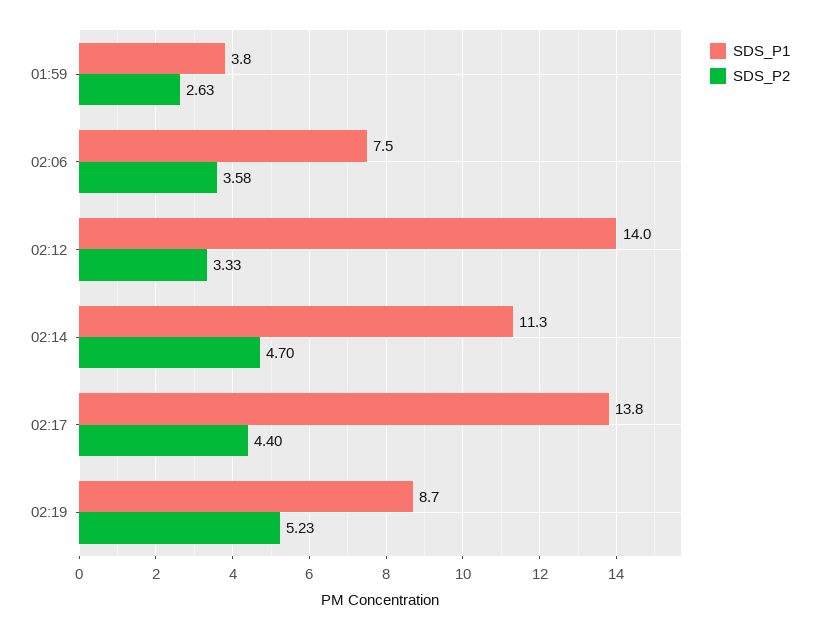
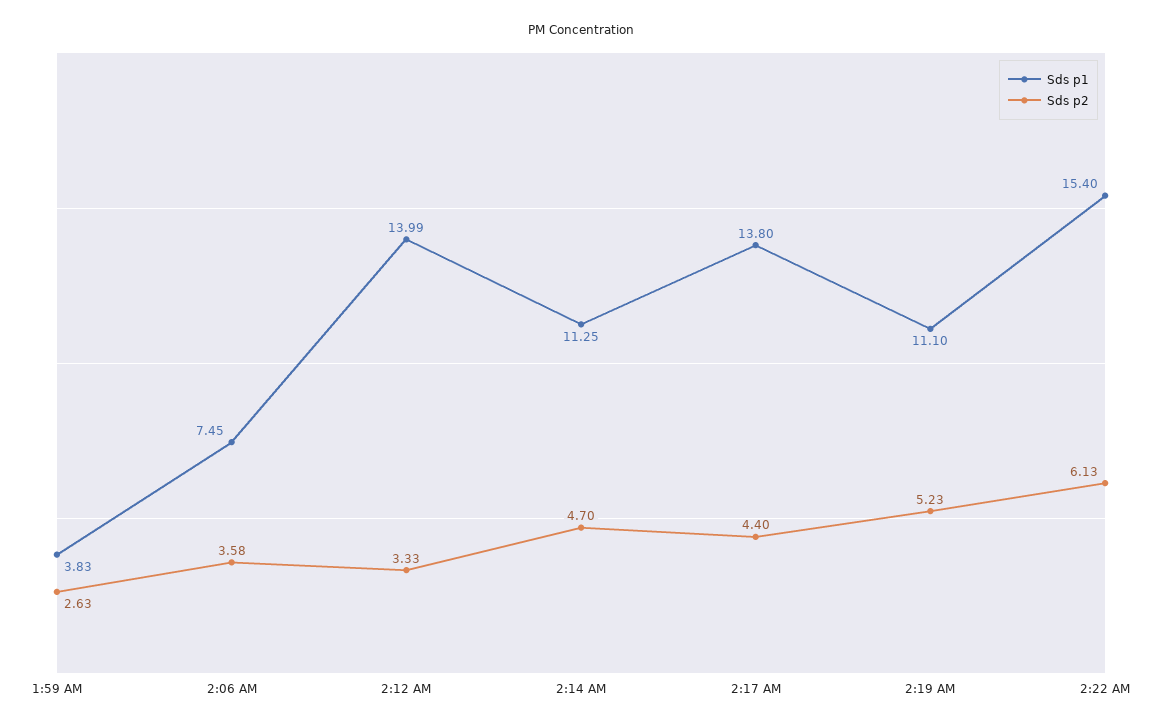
SDS_P1, 02:19: 8.7 -> 11.1
SDS_P1, 2:22 AM: none -> 15.4
SDS_P2, 2:22 AM: none -> 6.13

